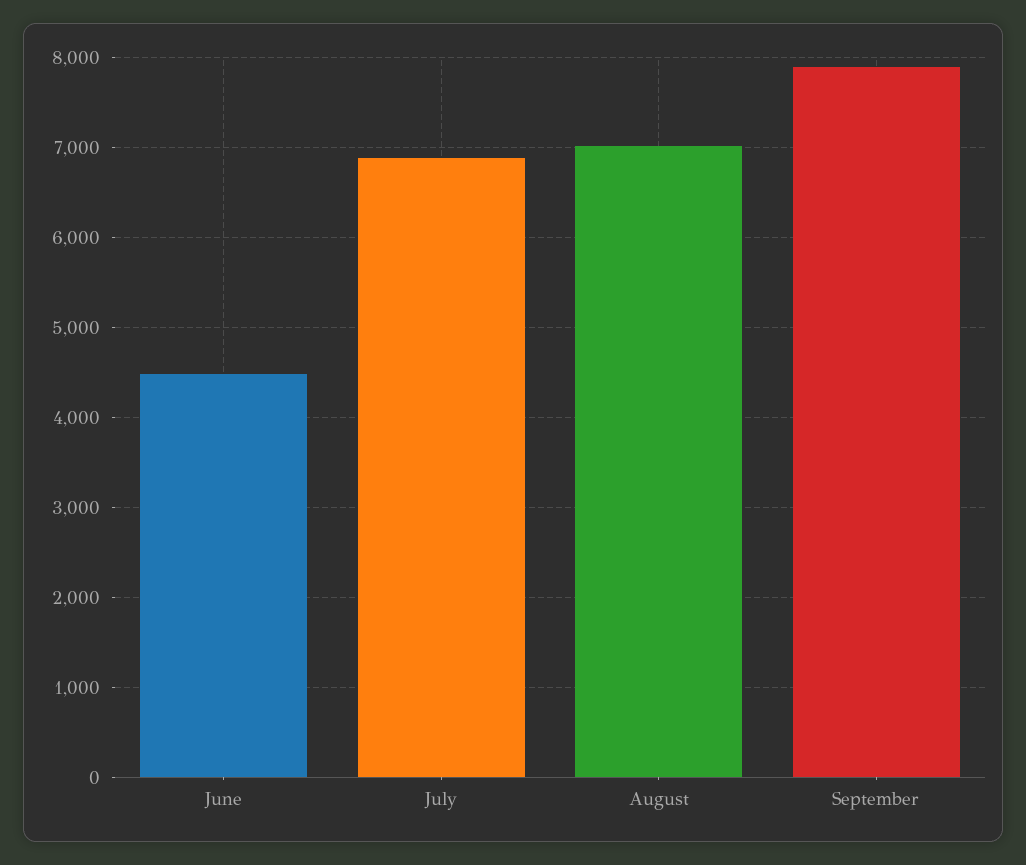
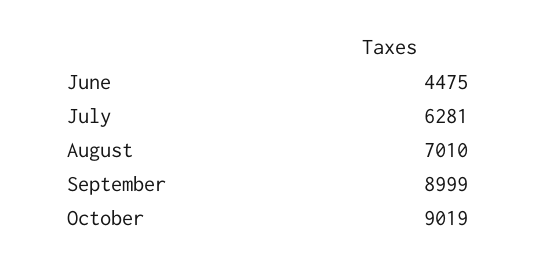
July: 6900 -> 6281
September: 7900 -> 8999
October: none -> 9019

